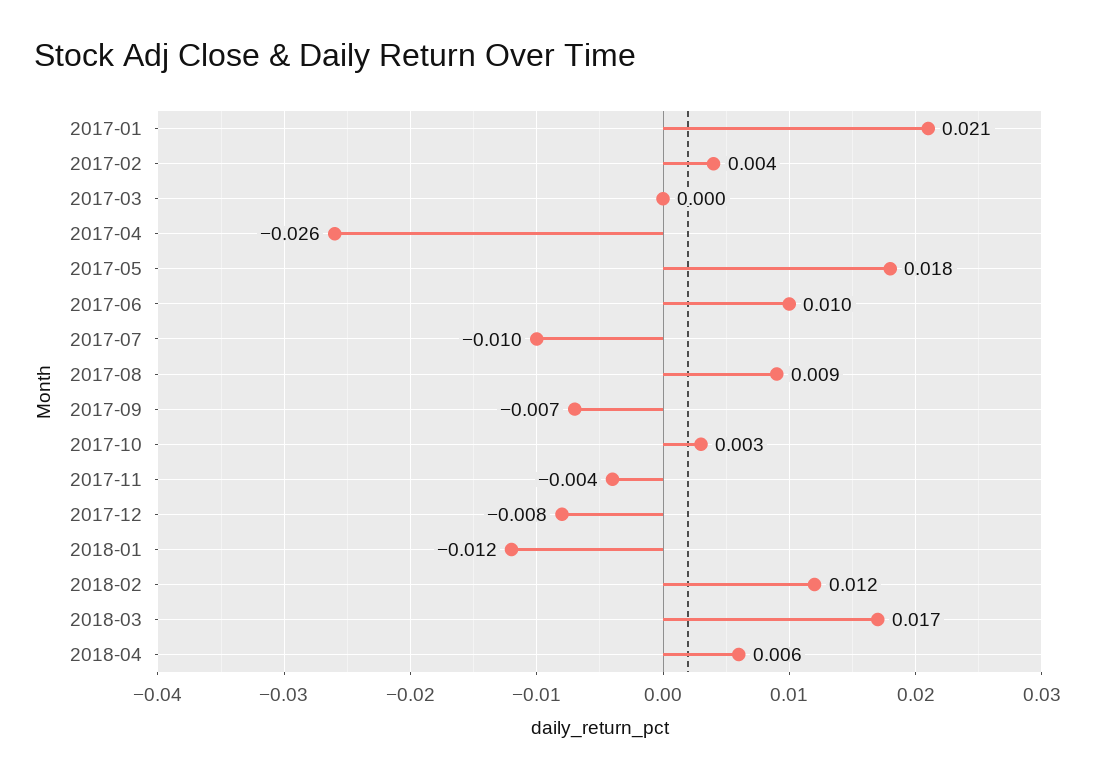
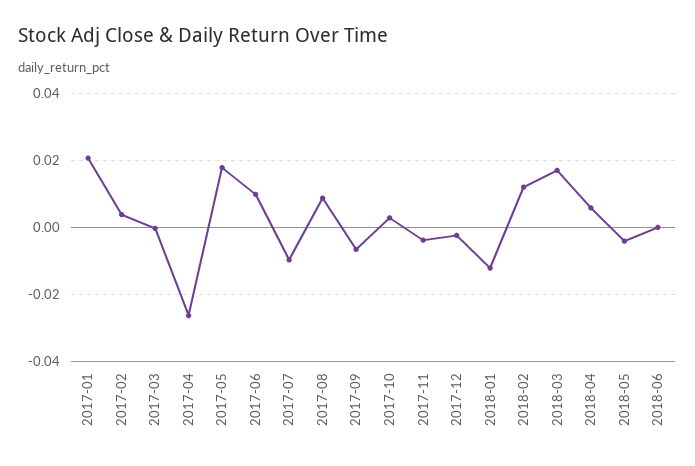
2017-12: -0.008 -> -0.002
2018-05: none -> -0.004
2018-06: none -> 0

